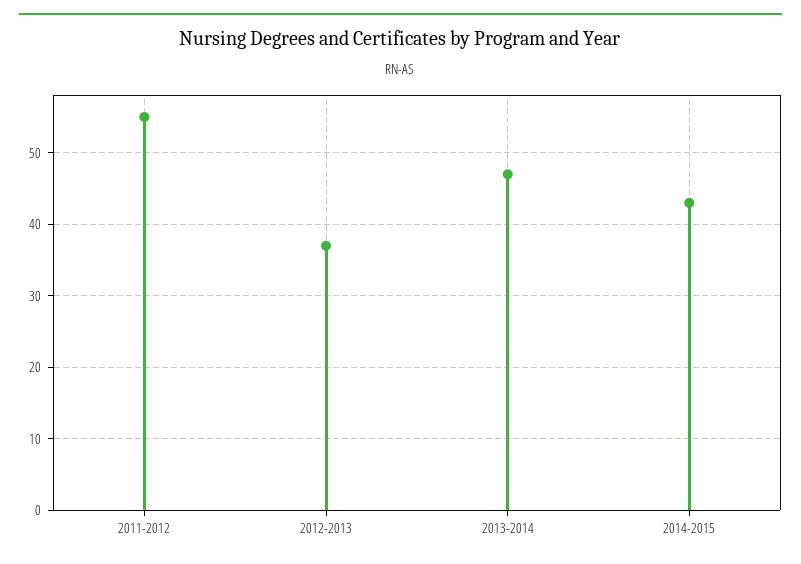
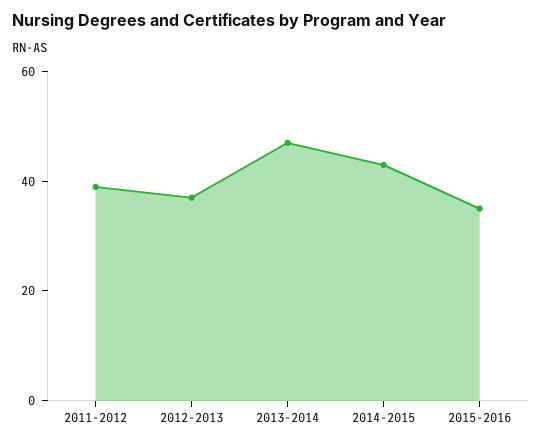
2011-2012: 55 -> 40
2015-2016: none -> 35

